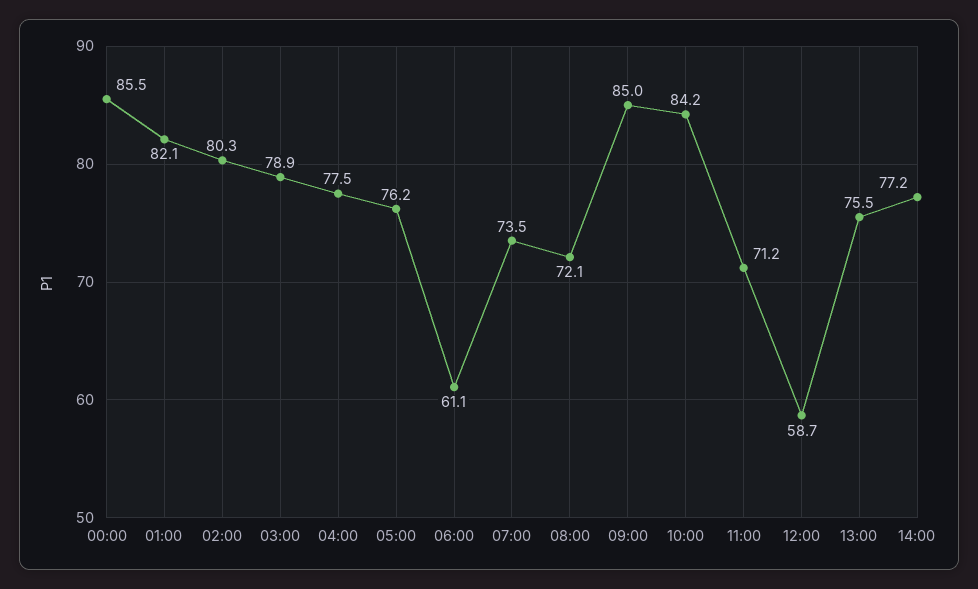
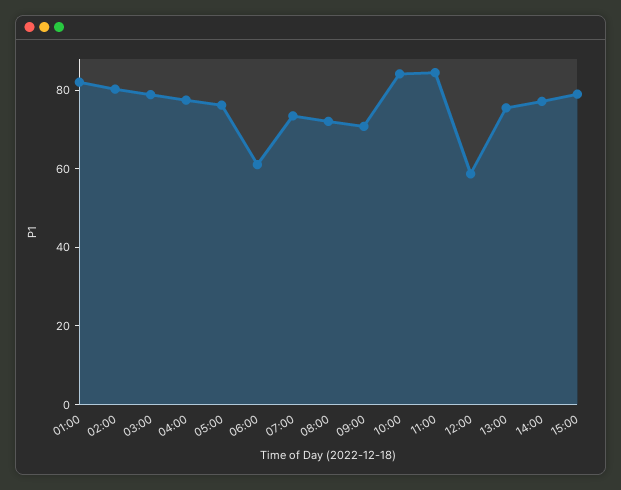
00:00: 85.5 -> none
09:00: 85 -> 70
11:00: 71.2 -> 85
15:00: none -> 80

